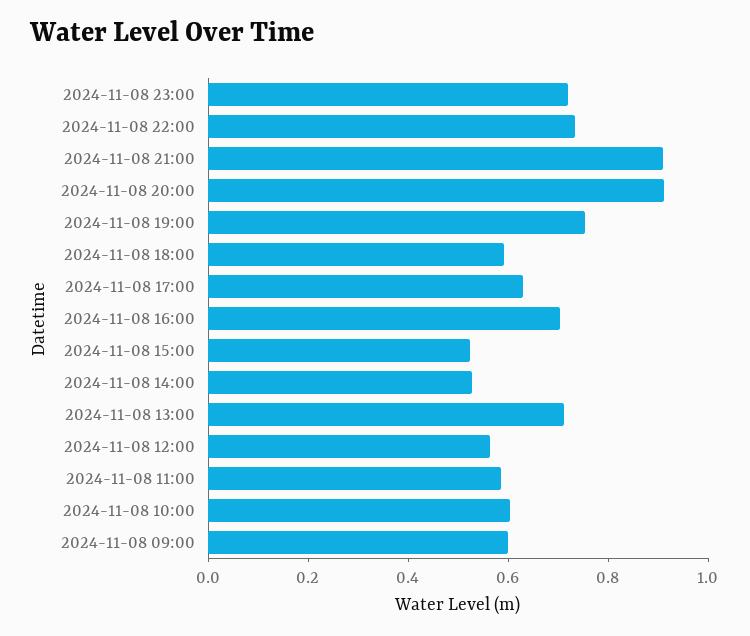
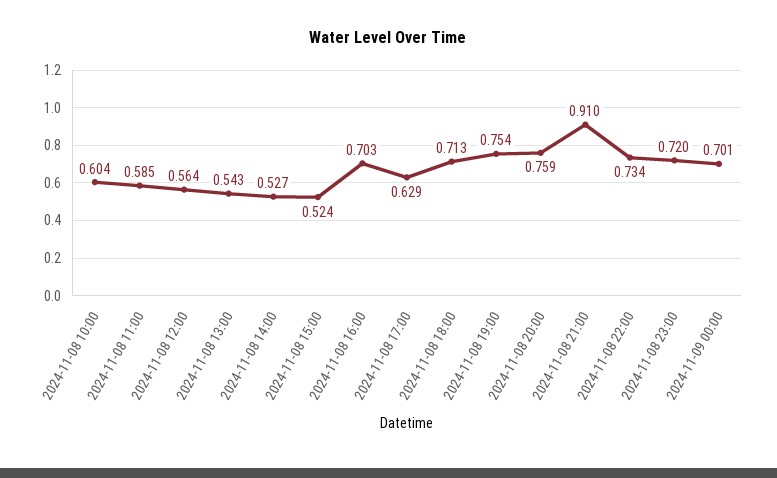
2024-11-08 20:00: 0.9 -> 0.759
2024-11-08 18:00: 0.6 -> 0.713
2024-11-08 13:00: 0.7 -> 0.543
2024-11-08 09:00: 0.6 -> none
2024-11-09 00:00: none -> 0.701

